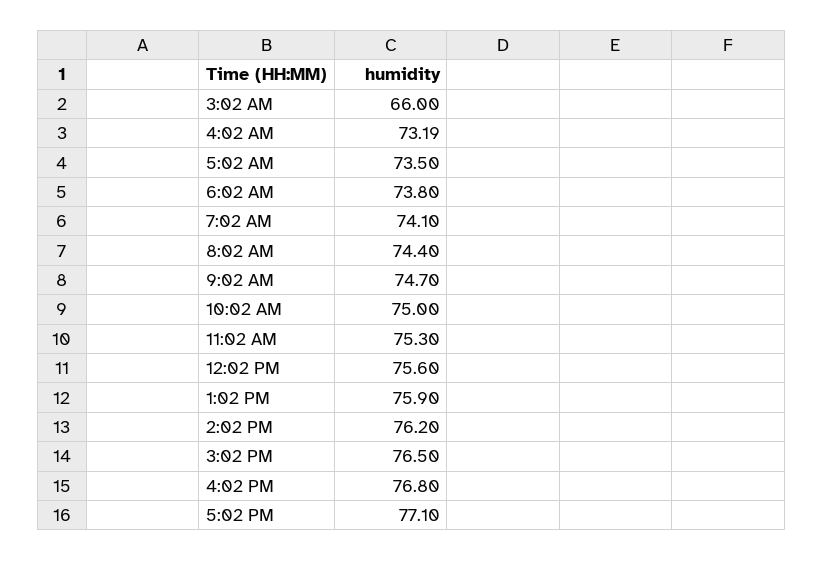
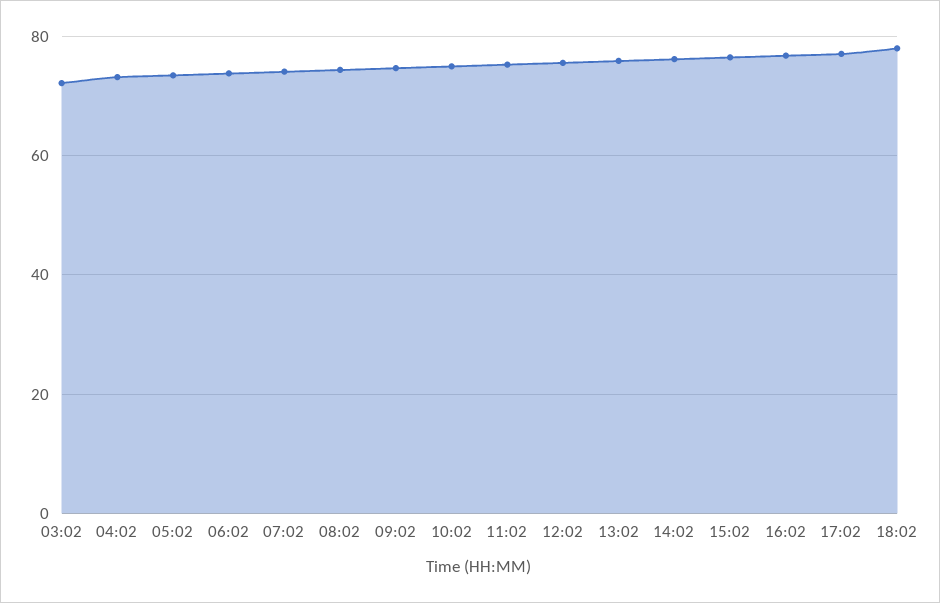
3:02 AM: 66 -> 72
18:02: none -> 78

